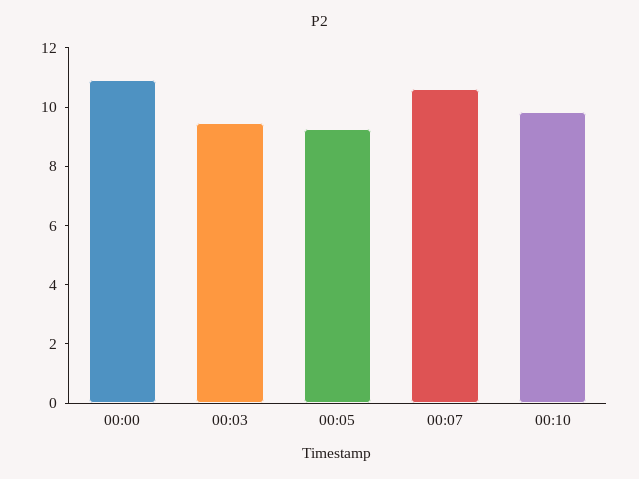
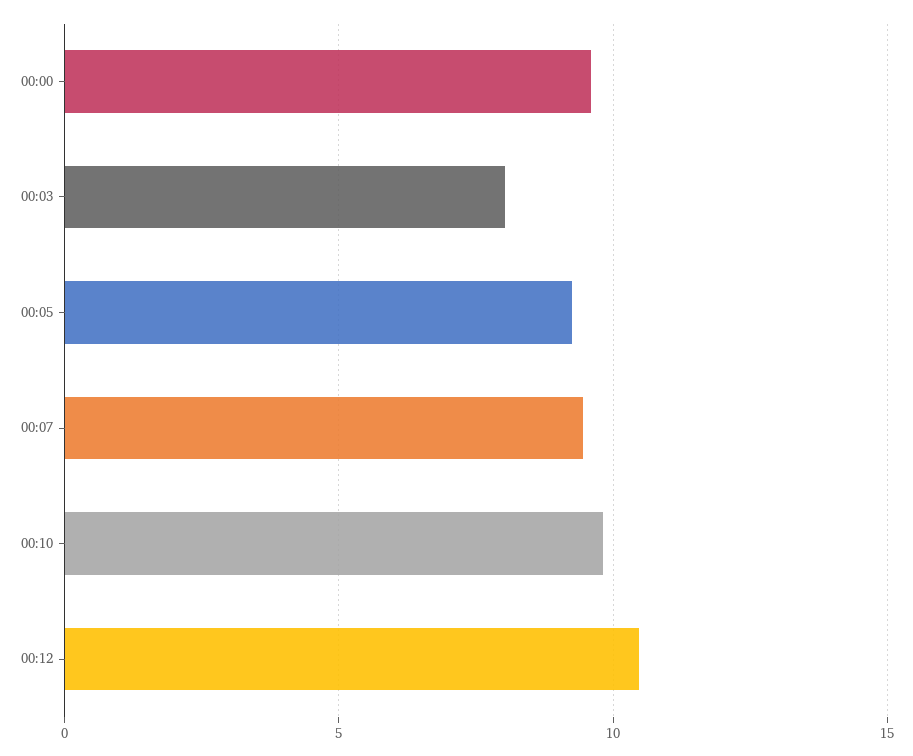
00:00: 11 -> 9.5
00:03: 9.5 -> 8
00:07: 10.5 -> 9.5
00:12: none -> 10.5

